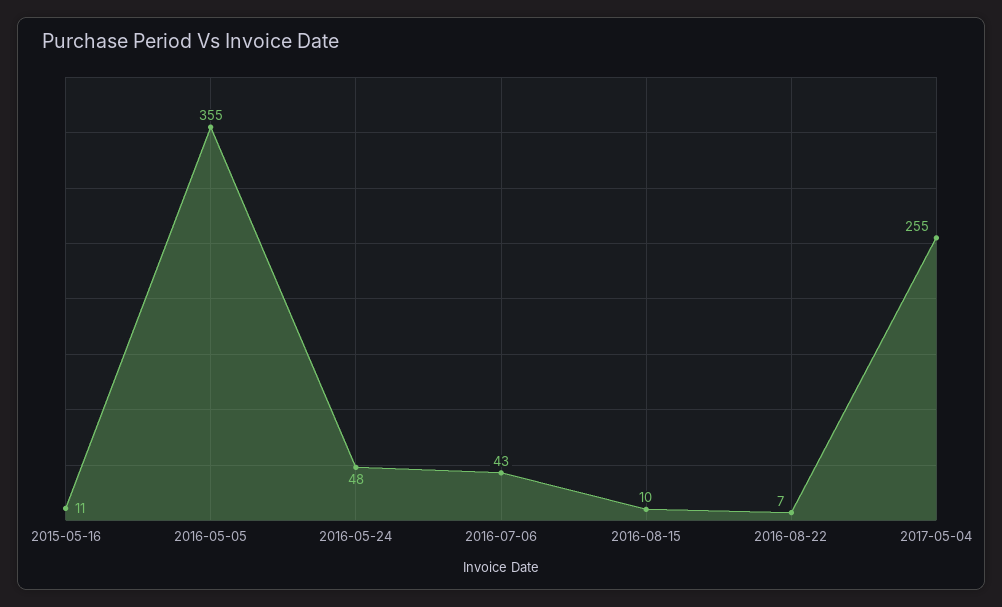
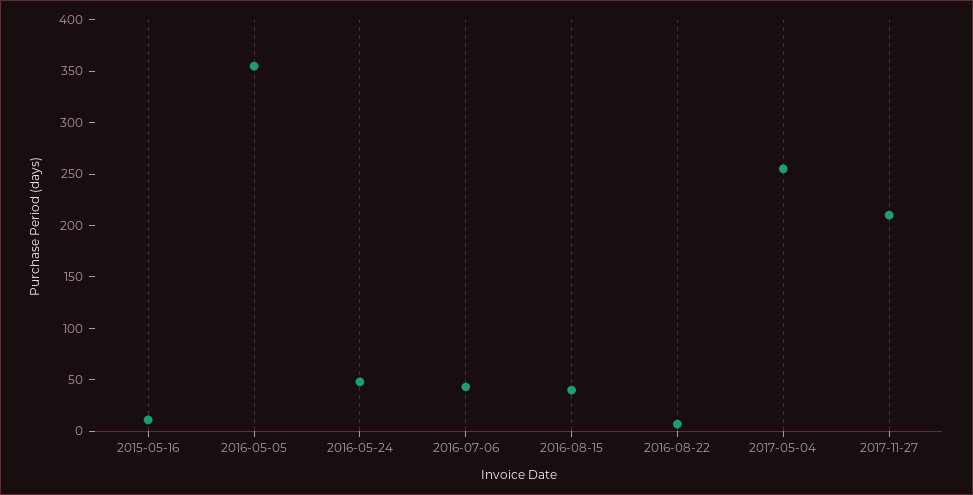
2016-08-15: 10 -> 40
2017-11-27: none -> 210

